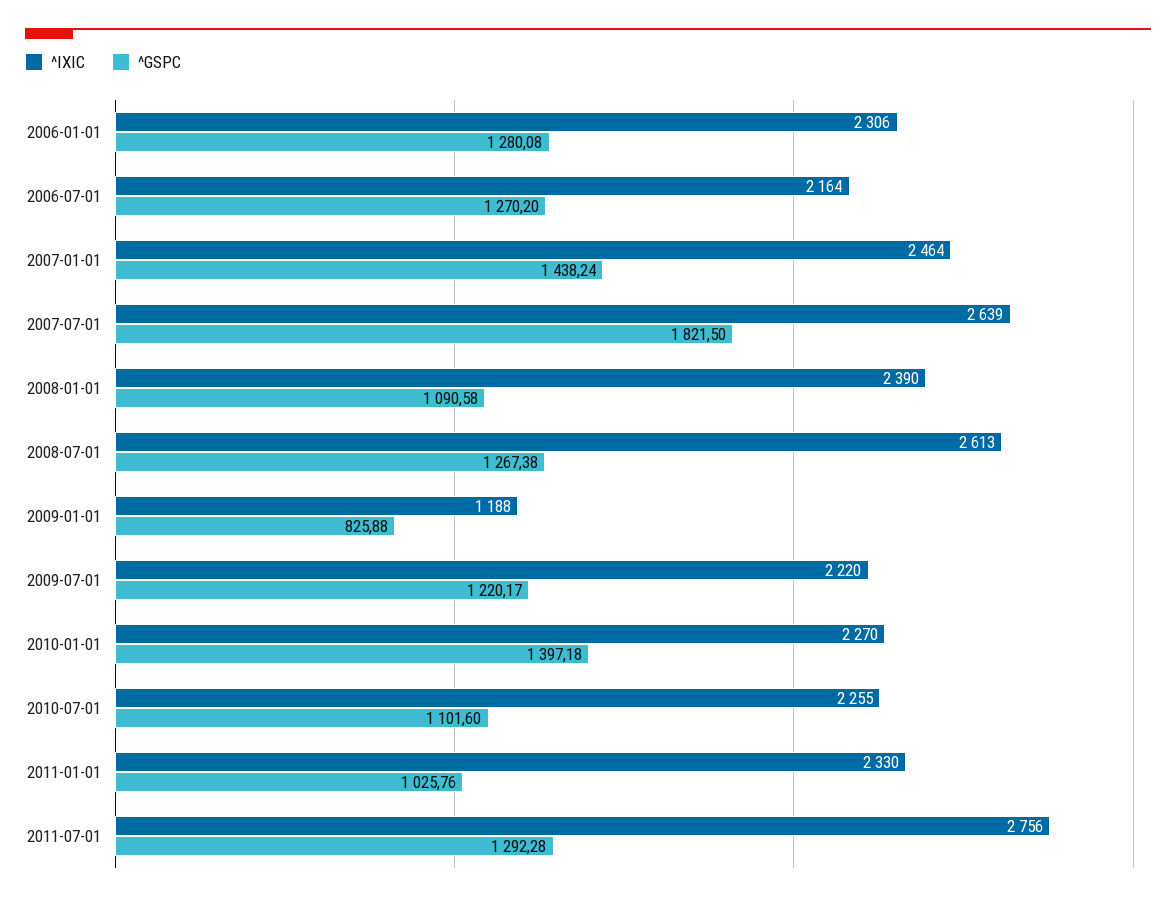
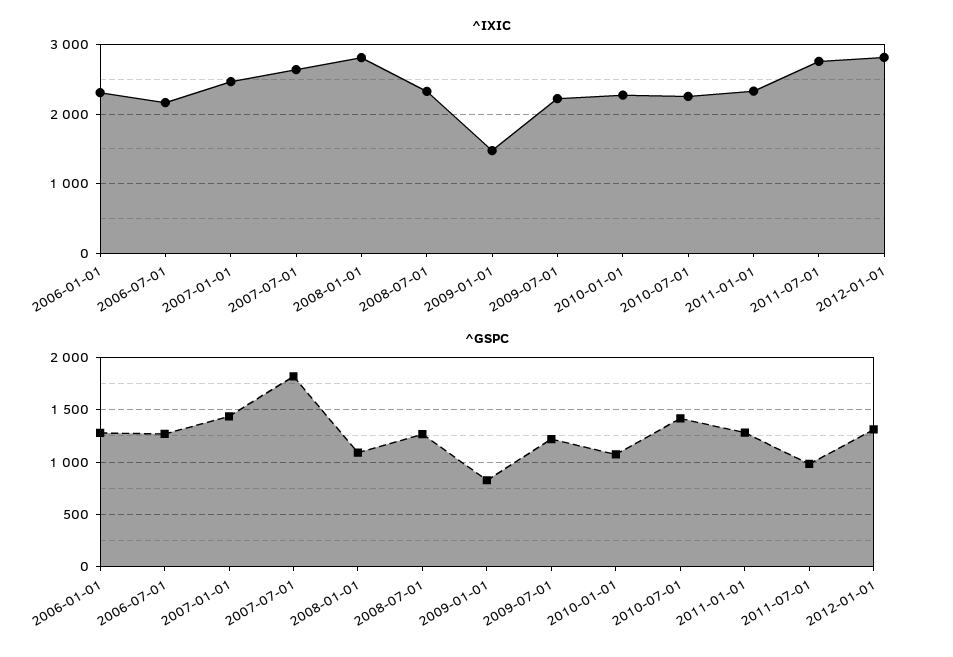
^IXIC, 2008-01-01: 2390 -> 2800
^IXIC, 2008-07-01: 2613 -> 2300
^IXIC, 2009-01-01: 1188 -> 1500
^GSPC, 2010-01-01: 1397.18 -> 1100
^GSPC, 2010-07-01: 1101.6 -> 1400
^GSPC, 2011-01-01: 1025.76 -> 1300
^GSPC, 2011-07-01: 1292.28 -> 1000
^IXIC, 2012-01-01: none -> 2800
^GSPC, 2012-01-01: none -> 1300

